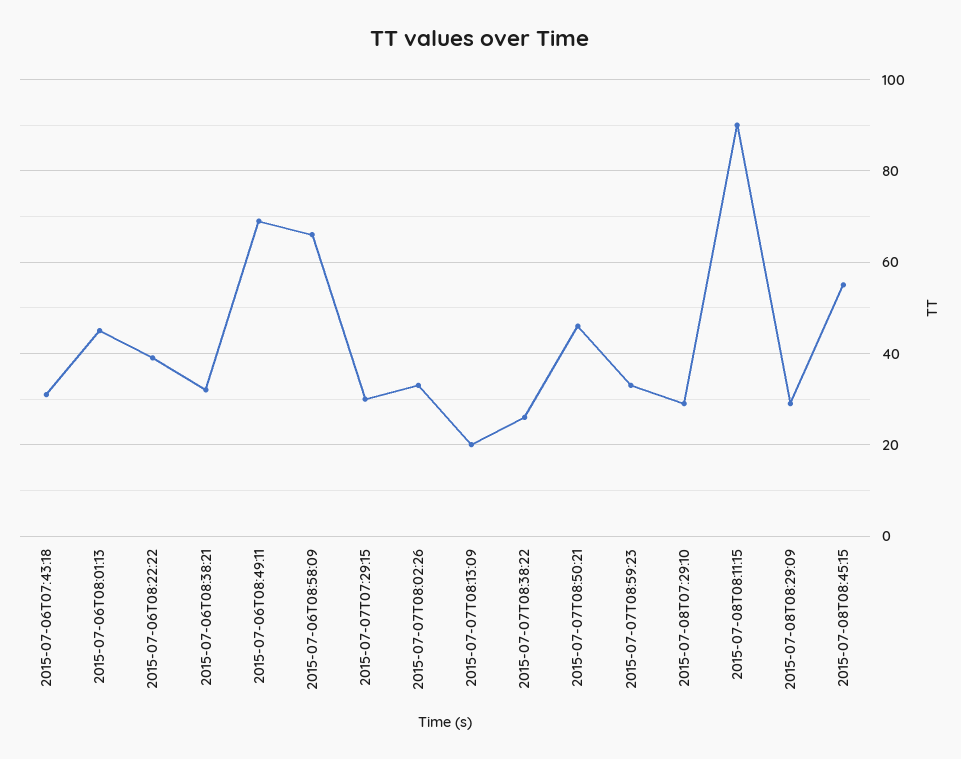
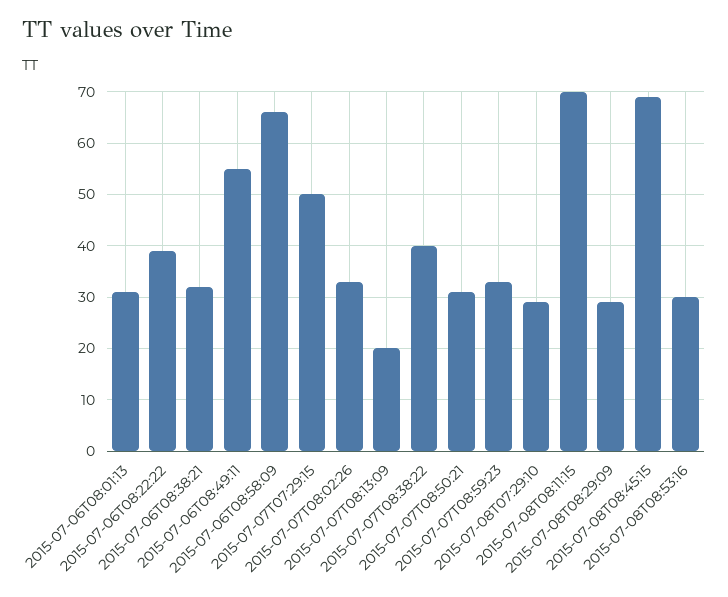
2015-07-06T07:43:18: 30 -> none
2015-07-06T08:01:13: 45 -> 30
2015-07-06T08:49:11: 70 -> 55
2015-07-07T07:29:15: 30 -> 50
2015-07-07T08:38:22: 25 -> 40
2015-07-07T08:50:21: 45 -> 30
2015-07-08T08:11:15: 90 -> 70
2015-07-08T08:45:15: 55 -> 70
2015-07-08T08:53:16: none -> 30

